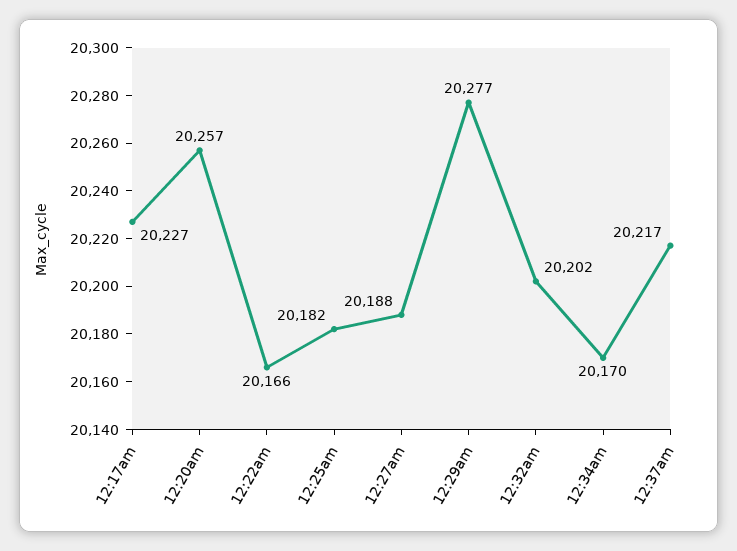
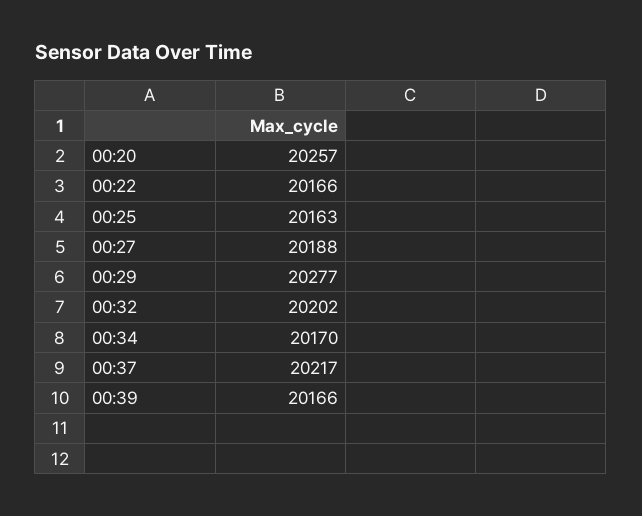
12:17am: 20227 -> none
12:25am: 20182 -> 20163
00:39: none -> 20166

